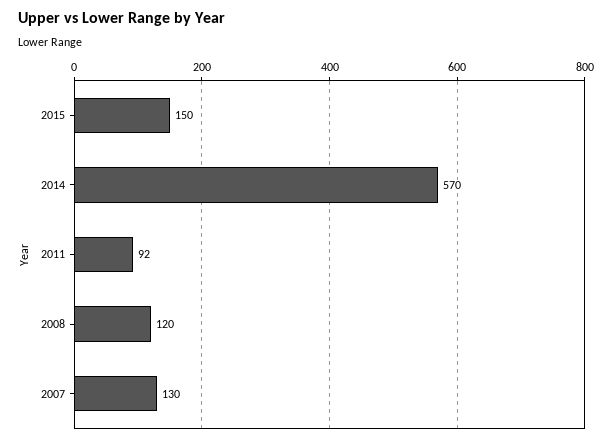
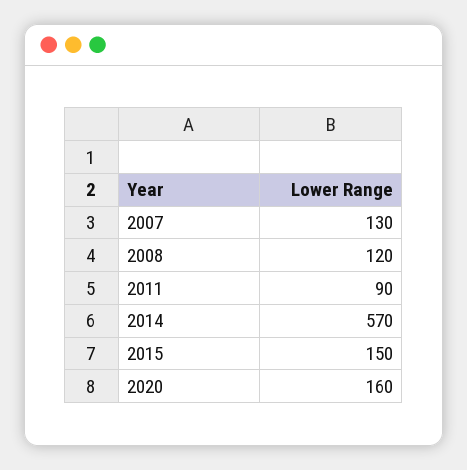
2011: 92 -> 90
2020: none -> 160

